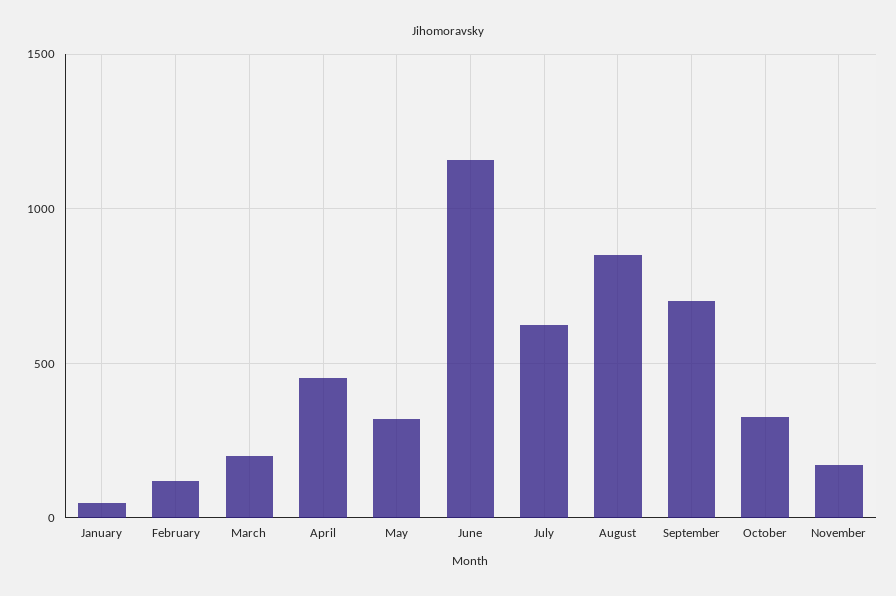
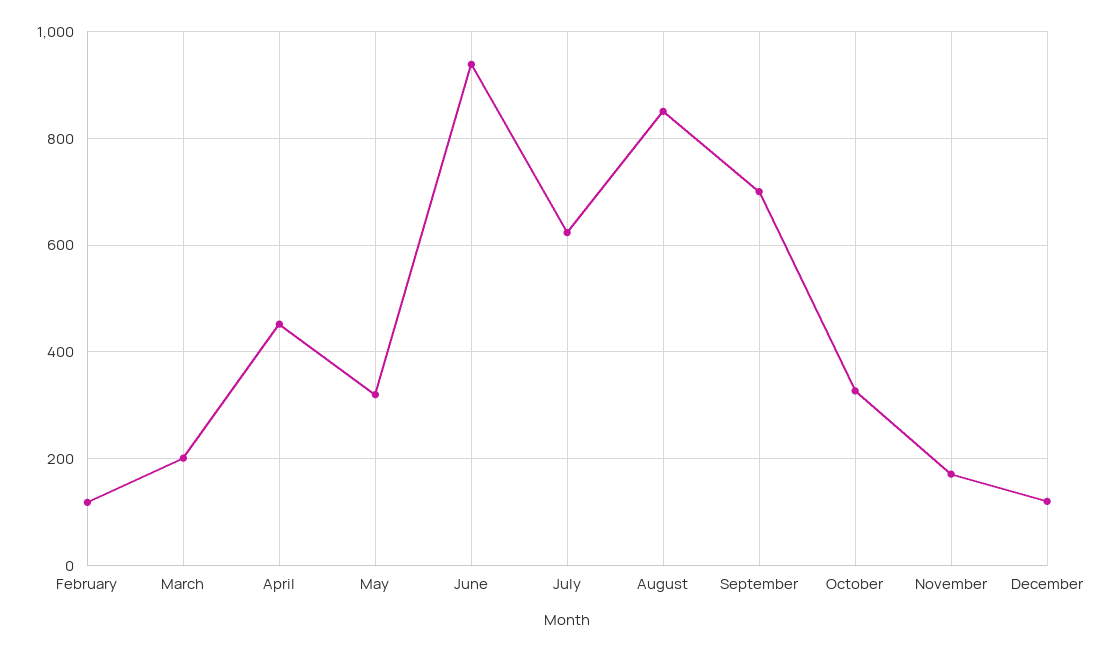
January: 50 -> none
June: 1150 -> 940
December: none -> 120

